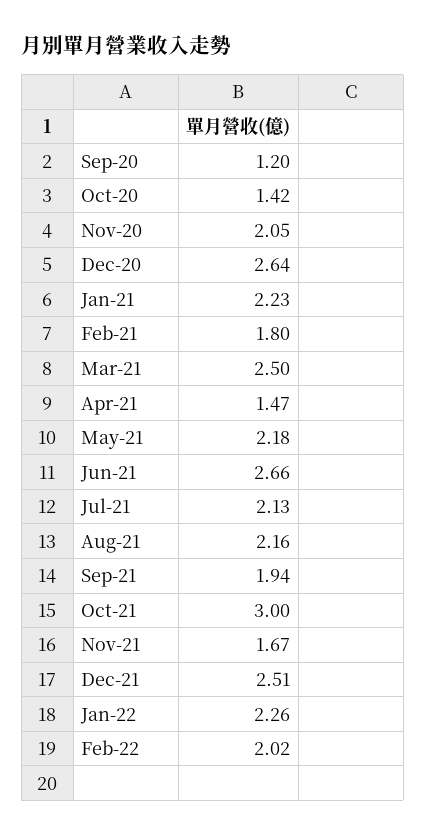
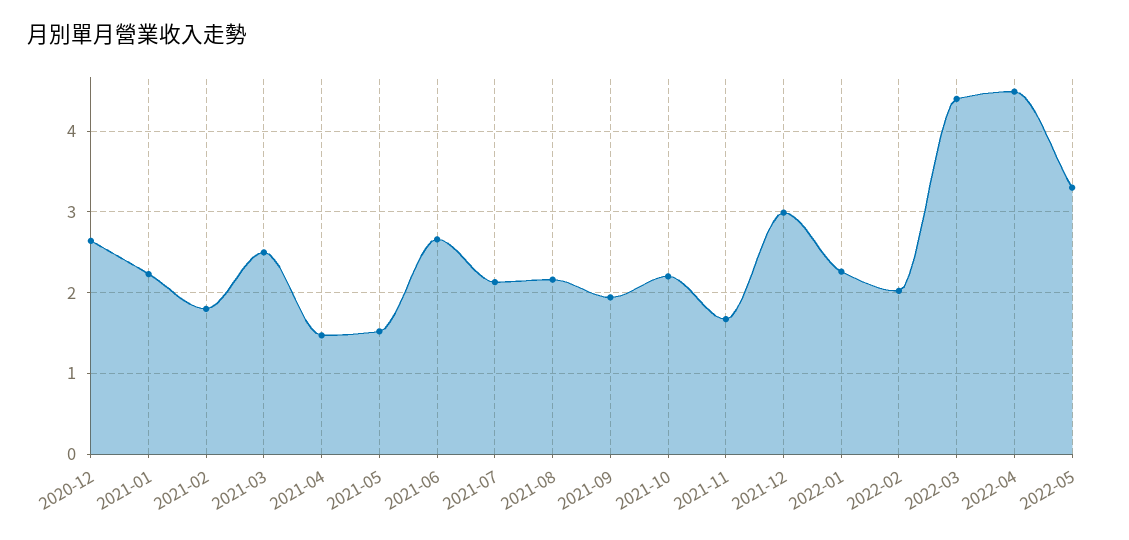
Sep-20: 1.2 -> none
Oct-20: 1.42 -> none
Nov-20: 2.05 -> none
May-21: 2.18 -> 1.5
Oct-21: 3 -> 2.2
Dec-21: 2.51 -> 3
2022-03: none -> 4.4
2022-04: none -> 4.5
2022-05: none -> 3.3

